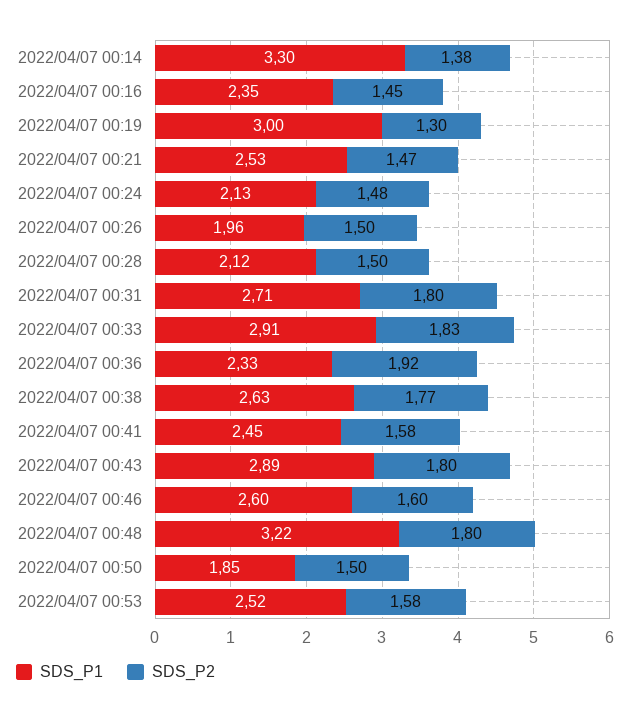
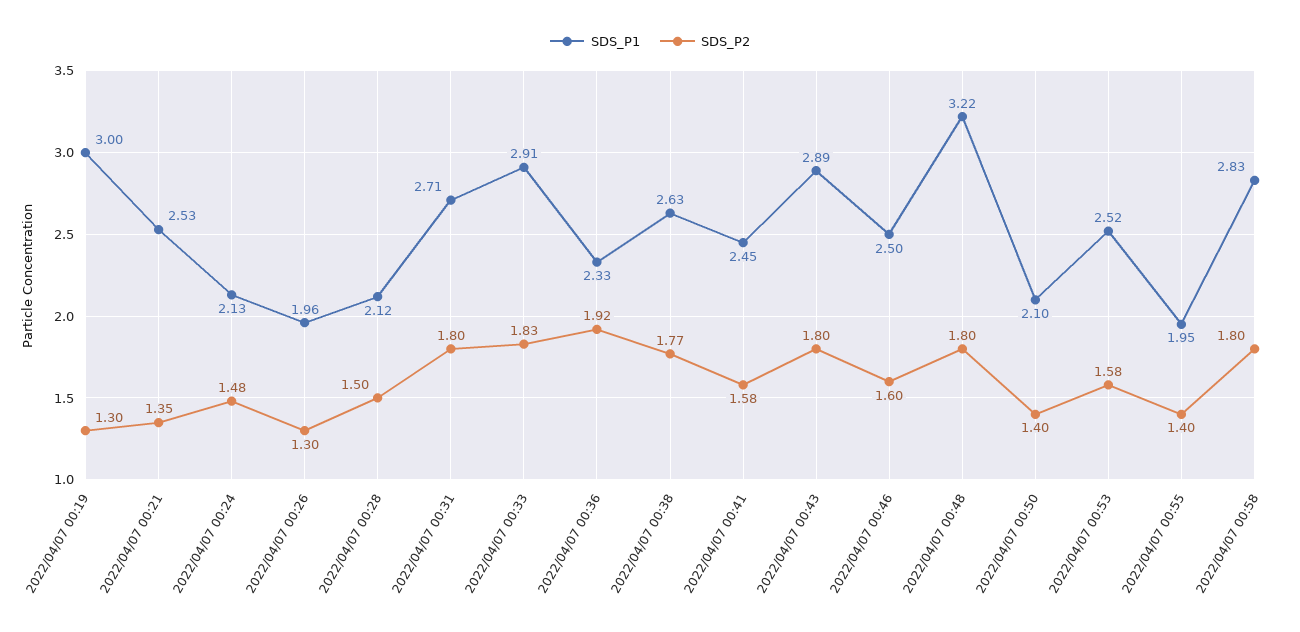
SDS_P1, 2022/04/07 00:14: 3.3 -> none
SDS_P2, 2022/04/07 00:14: 1.38 -> none
SDS_P1, 2022/04/07 00:16: 2.35 -> none
SDS_P2, 2022/04/07 00:16: 1.45 -> none
SDS_P2, 2022/04/07 00:21: 1.47 -> 1.35
SDS_P2, 2022/04/07 00:26: 1.5 -> 1.3
SDS_P1, 2022/04/07 00:46: 2.6 -> 2.5
SDS_P1, 2022/04/07 00:50: 1.85 -> 2.1
SDS_P2, 2022/04/07 00:50: 1.5 -> 1.4
SDS_P1, 2022/04/07 00:55: none -> 1.95
SDS_P2, 2022/04/07 00:55: none -> 1.4
SDS_P1, 2022/04/07 00:58: none -> 2.83
SDS_P2, 2022/04/07 00:58: none -> 1.8

